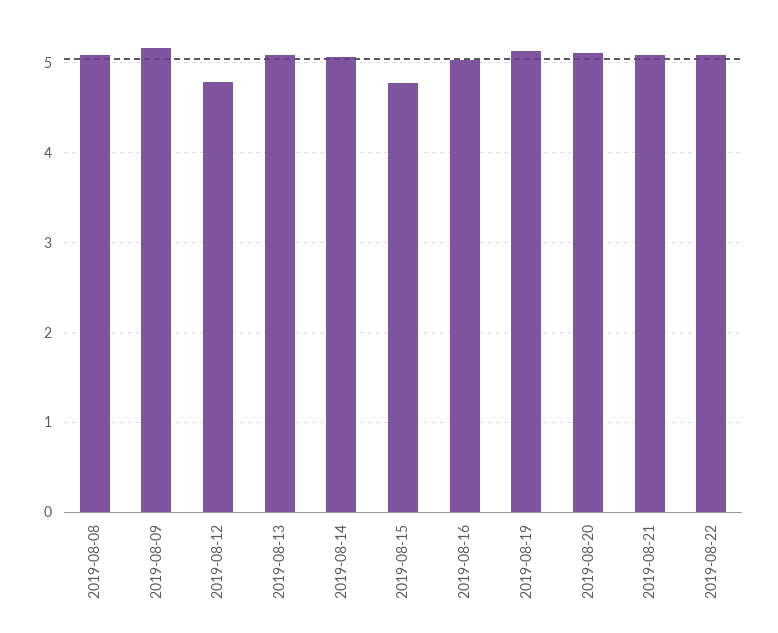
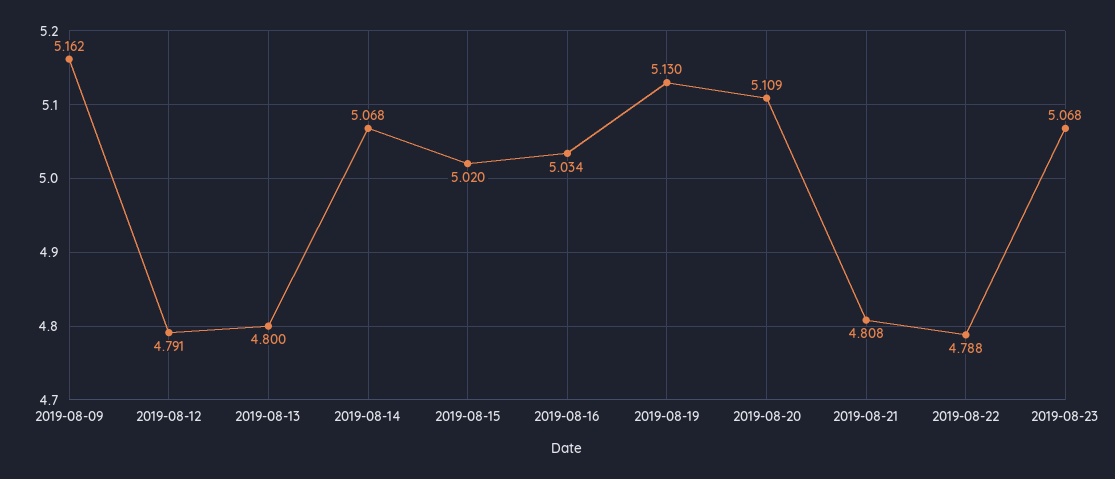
2019-08-08: 5.1 -> none
2019-08-13: 5.1 -> 4.8
2019-08-15: 4.8 -> 5.02
2019-08-21: 5.1 -> 4.808
2019-08-22: 5.1 -> 4.788
2019-08-23: none -> 5.068

